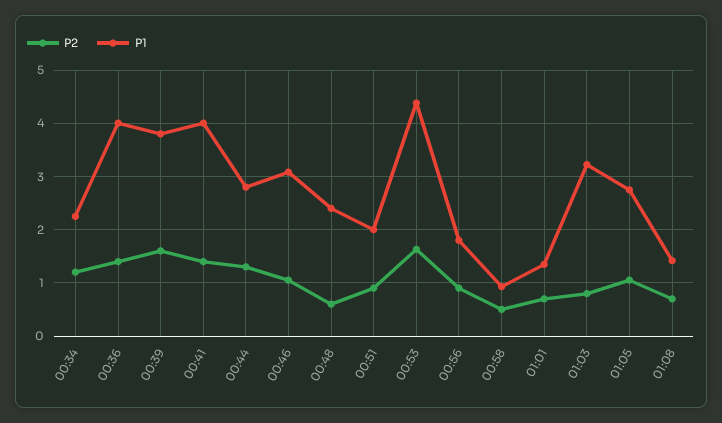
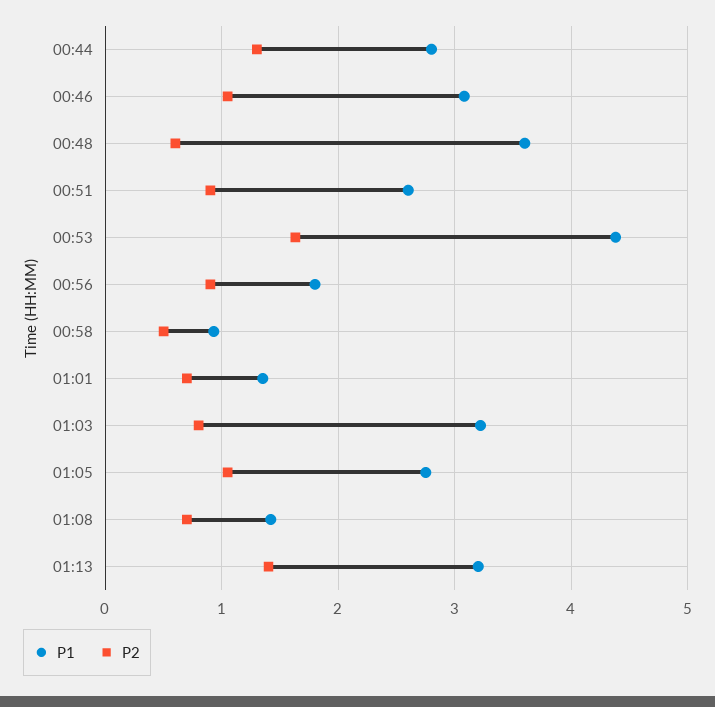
P2, 00:34: 1.2 -> none
P1, 00:34: 2.2 -> none
P2, 00:36: 1.4 -> none
P1, 00:36: 4 -> none
P2, 00:39: 1.6 -> none
P1, 00:39: 3.8 -> none
P2, 00:41: 1.4 -> none
P1, 00:41: 4 -> none
P1, 00:48: 2.4 -> 3.6
P1, 00:51: 2 -> 2.6
P1, 01:13: none -> 3.2
P2, 01:13: none -> 1.4

